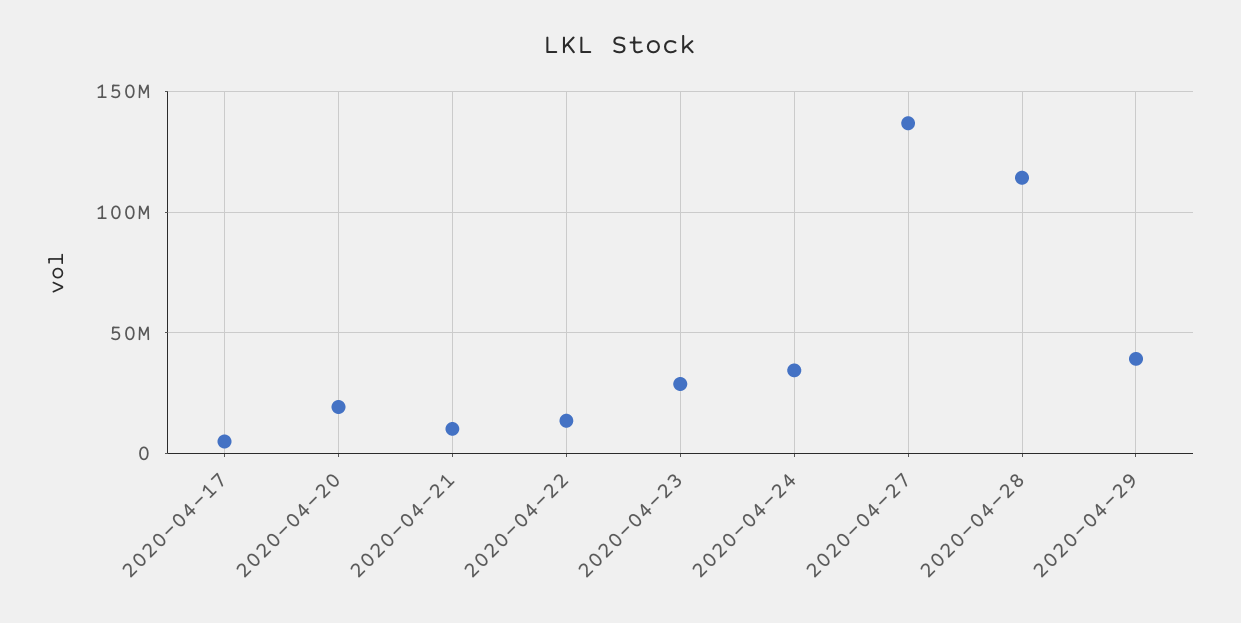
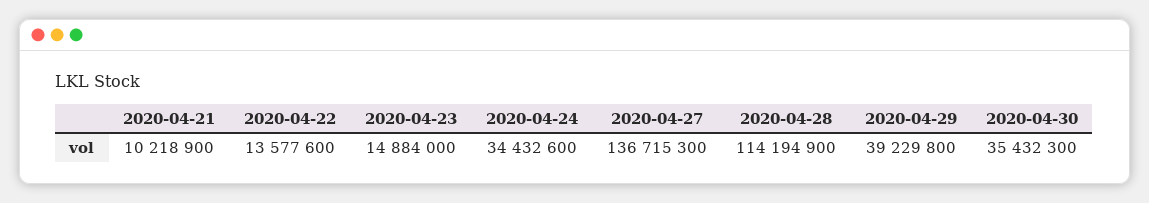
2020-04-17: 5000000 -> none
2020-04-20: 20000000 -> none
2020-04-23: 30000000 -> 14884000
2020-04-30: none -> 35432300

